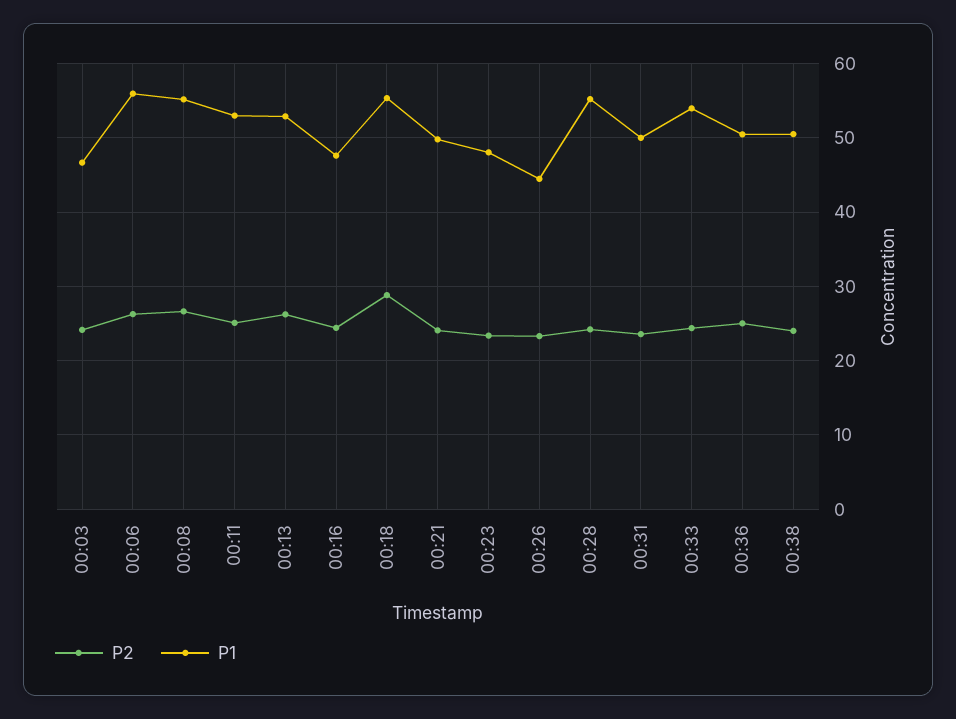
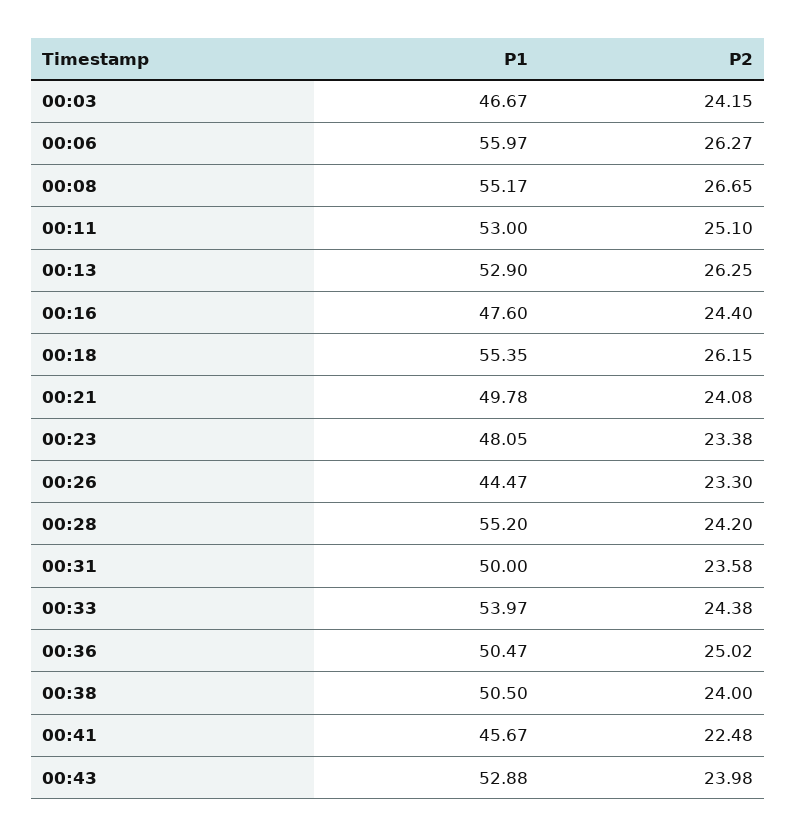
P2, 00:18: 29 -> 26.15
P1, 00:41: none -> 45.67
P2, 00:41: none -> 22.48
P1, 00:43: none -> 52.88
P2, 00:43: none -> 23.98

